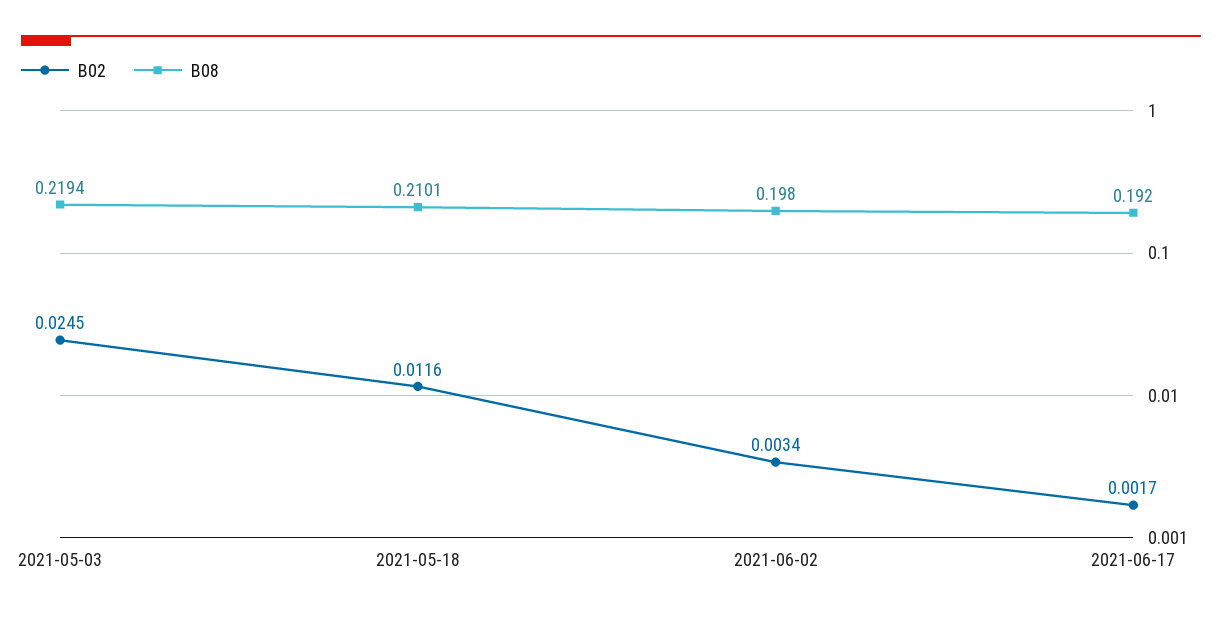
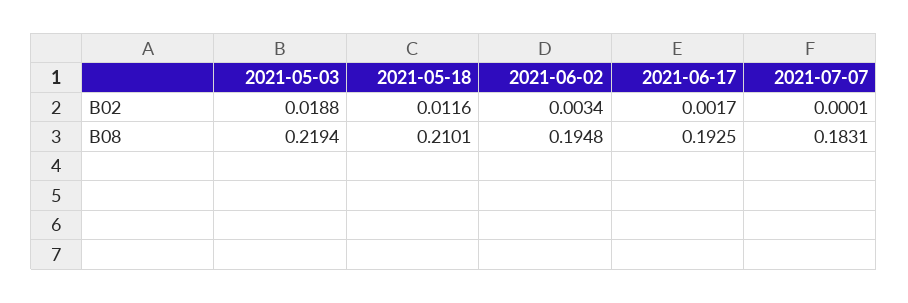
B02, 2021-05-03: 0.0245 -> 0.0188
B08, 2021-06-02: 0.198 -> 0.1948
B08, 2021-06-17: 0.192 -> 0.1925
B02, 2021-07-07: none -> 0.0001
B08, 2021-07-07: none -> 0.1831

